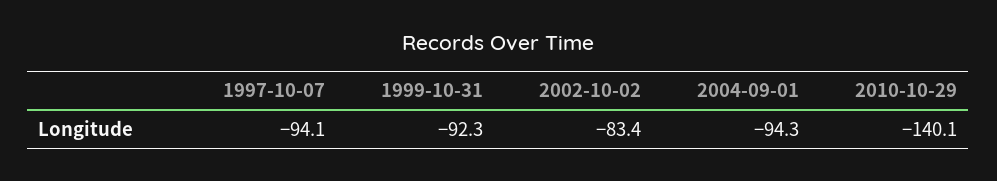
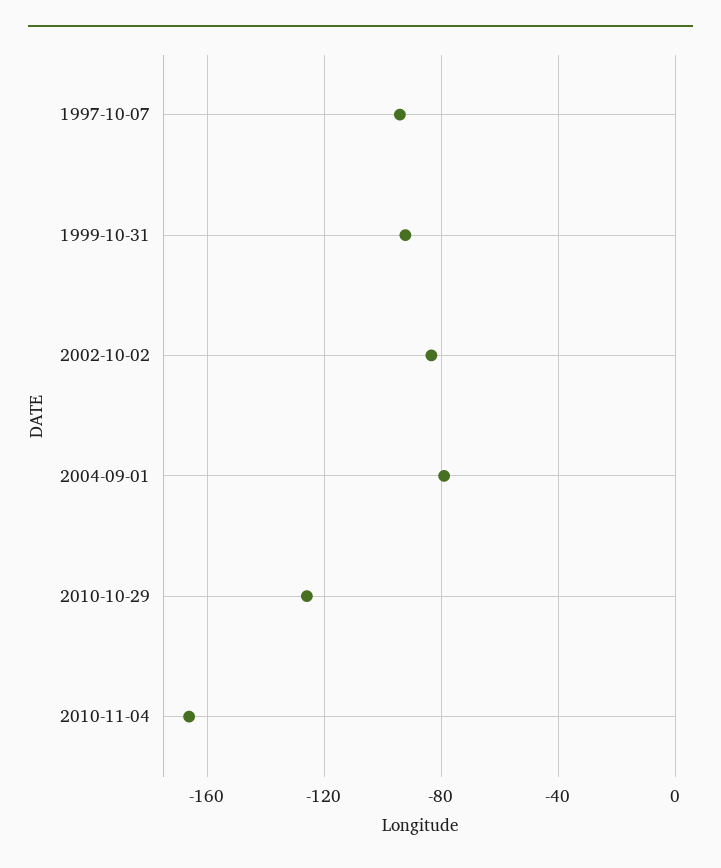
2004-09-01: -94.3 -> -80
2010-10-29: -140.1 -> -125
2010-11-04: none -> -165

